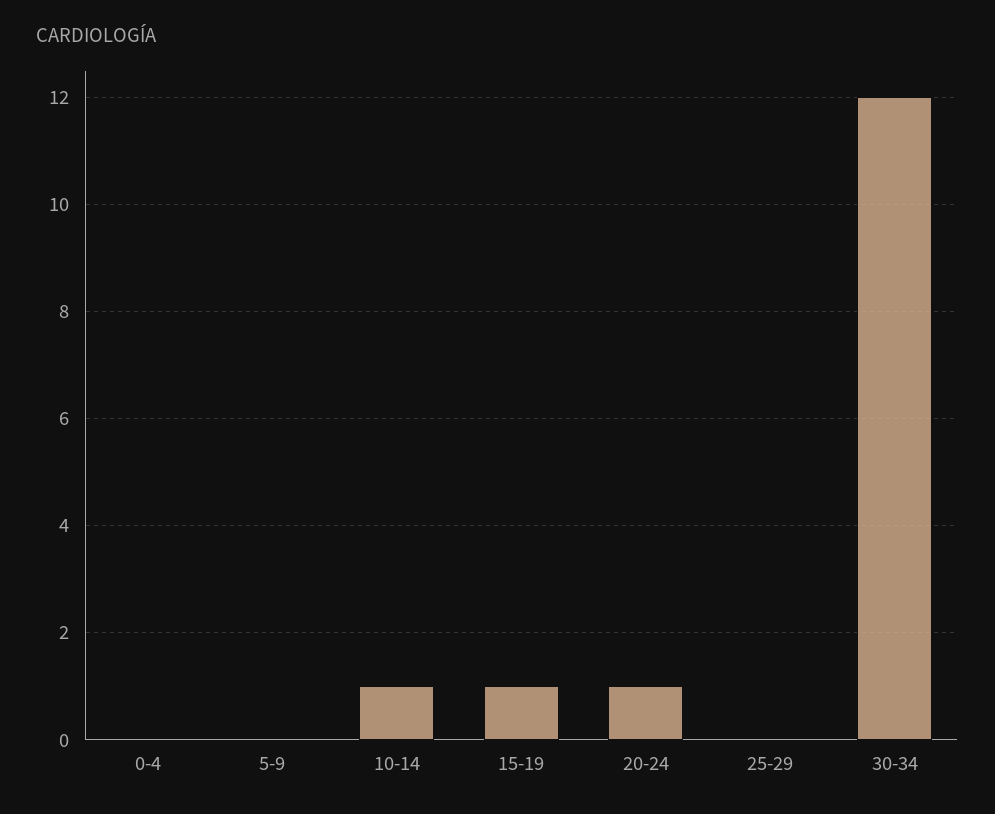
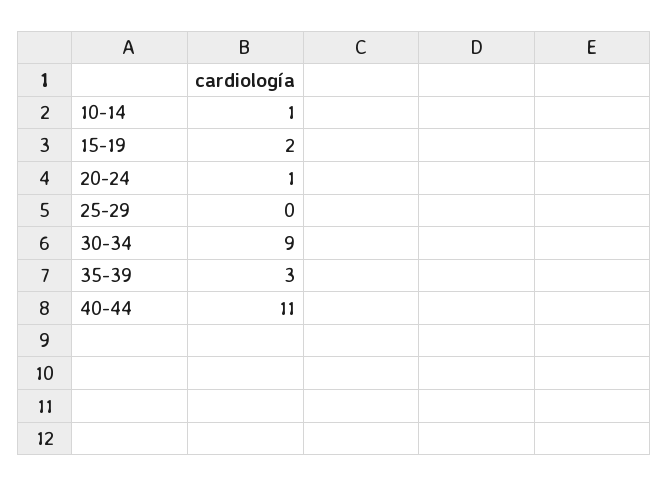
0-4: 0 -> none
5-9: 0 -> none
15-19: 1 -> 2
30-34: 12 -> 9
35-39: none -> 3
40-44: none -> 11

